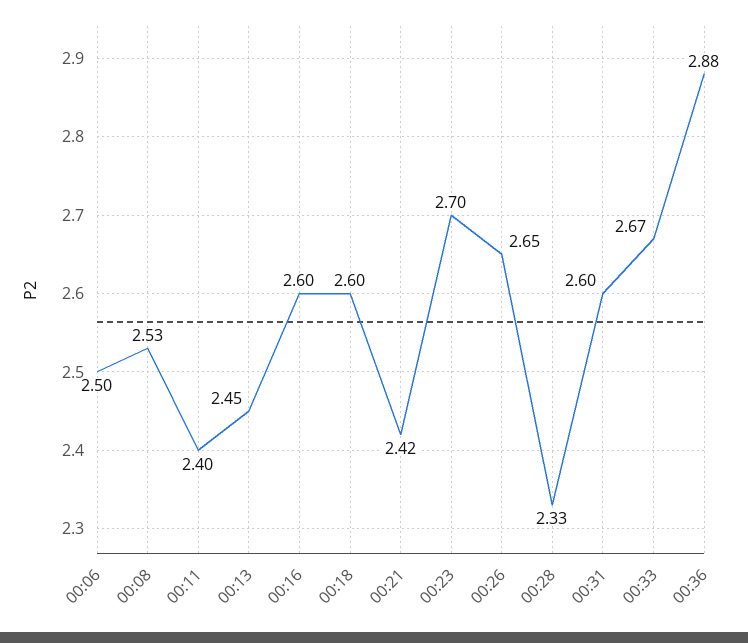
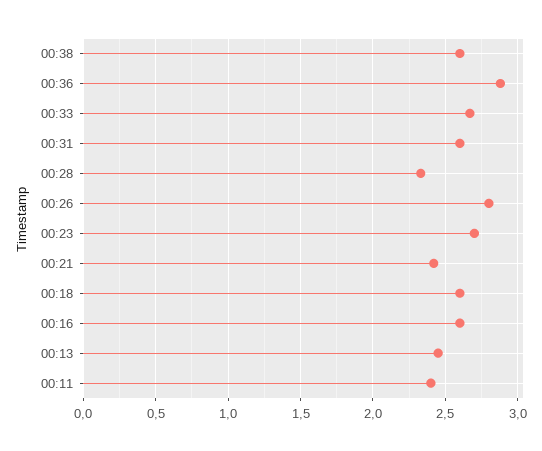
00:06: 2.5 -> none
00:08: 2.53 -> none
00:26: 2.65 -> 2.8
00:38: none -> 2.6

